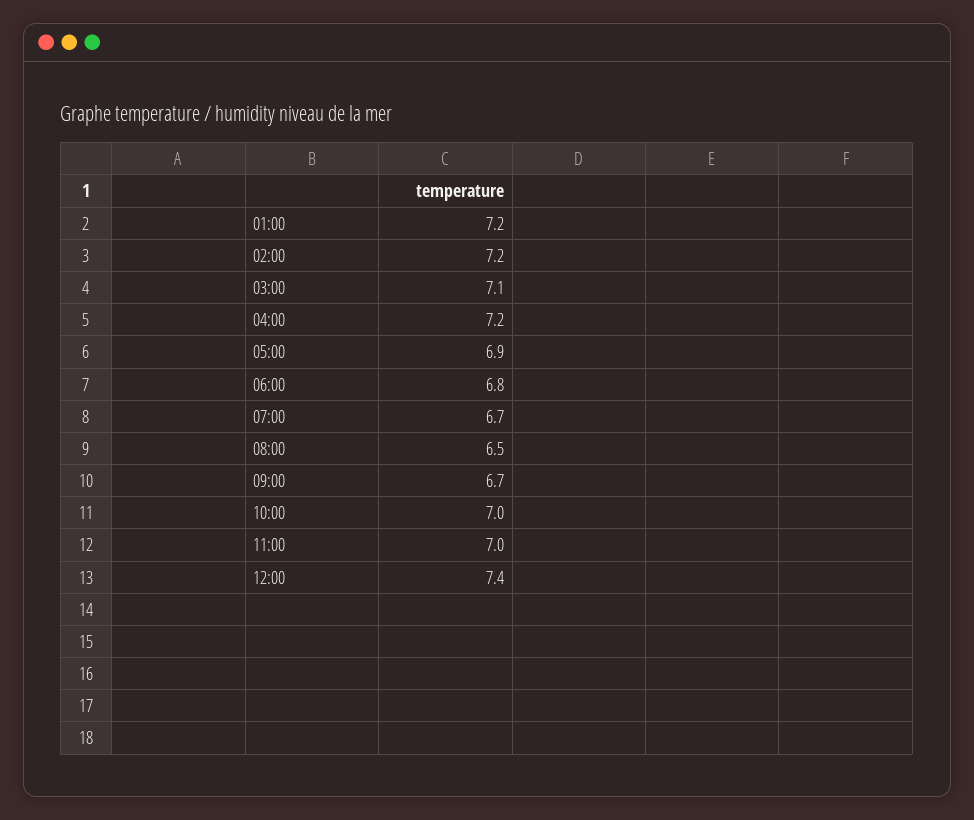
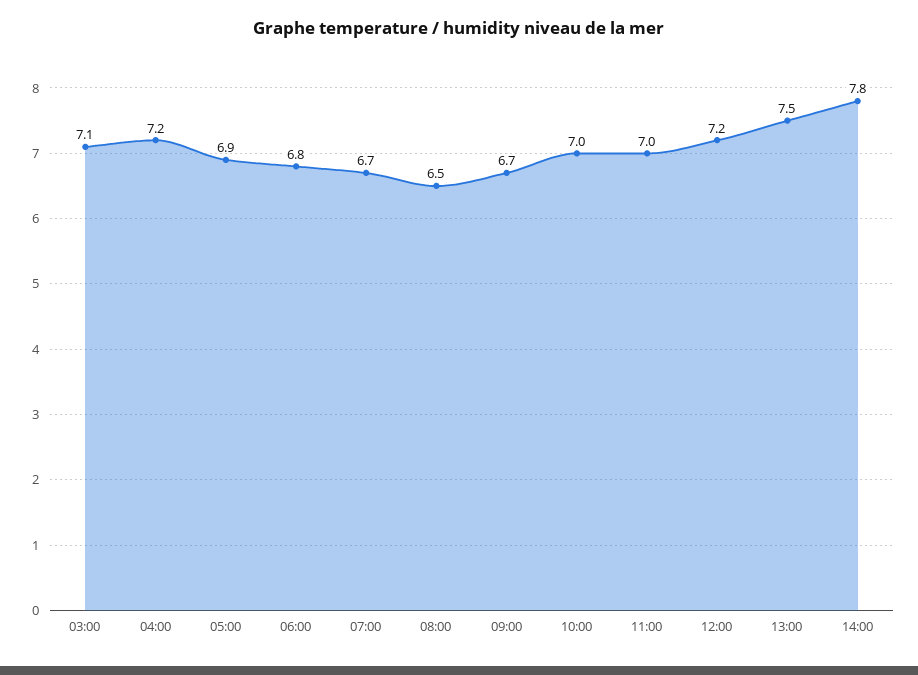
01:00: 7.2 -> none
02:00: 7.2 -> none
12:00: 7.4 -> 7.2
13:00: none -> 7.5
14:00: none -> 7.8

